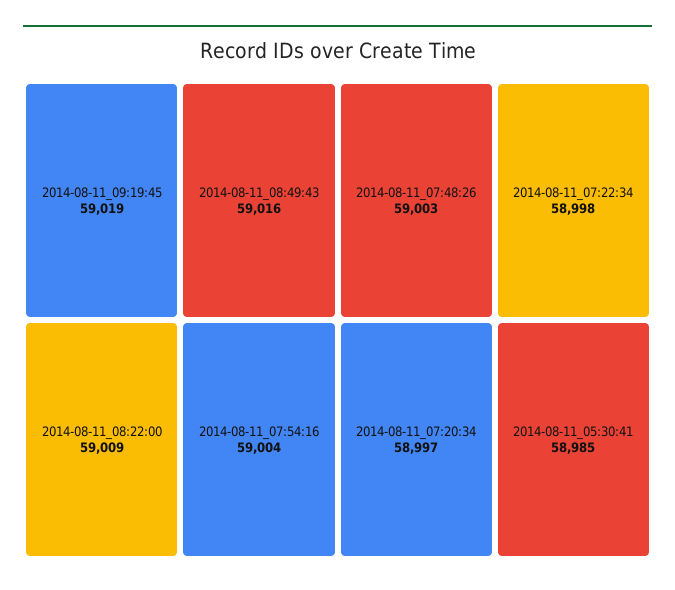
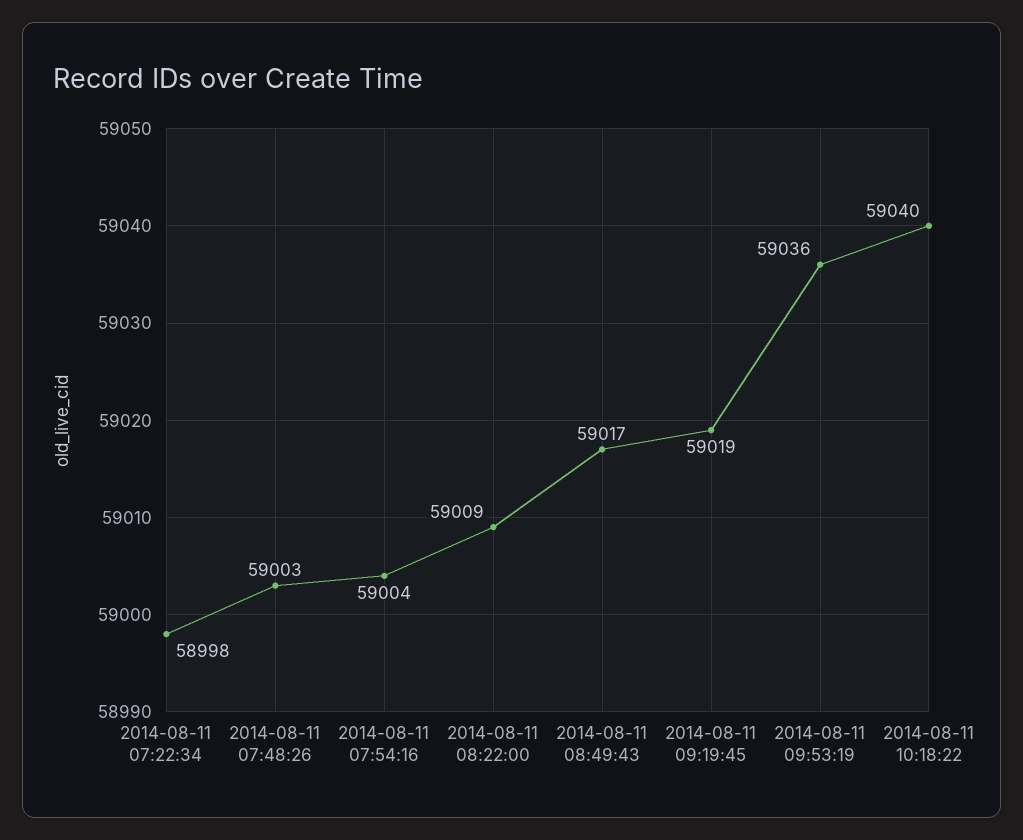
2014-08-11_08:49:43: 59016 -> 59017
2014-08-11_07:20:34: 58997 -> none
2014-08-11_05:30:41: 58985 -> none
2014-08-11 09:53:19: none -> 59036
2014-08-11 10:18:22: none -> 59040

